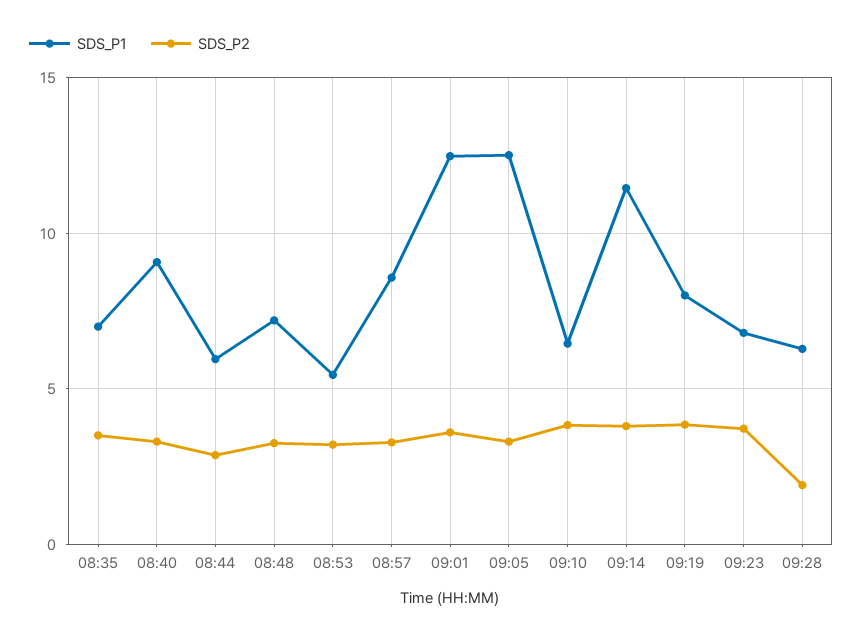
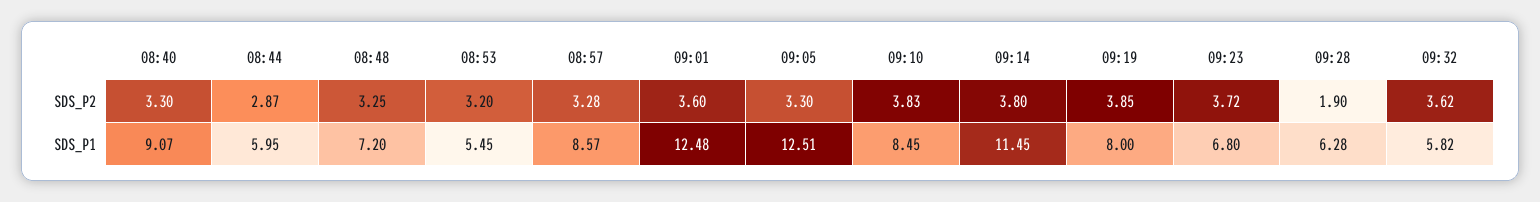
SDS_P1, 08:35: 7 -> none
SDS_P2, 08:35: 3.5 -> none
SDS_P1, 09:10: 6.5 -> 8.45
SDS_P2, 09:32: none -> 3.62
SDS_P1, 09:32: none -> 5.82

